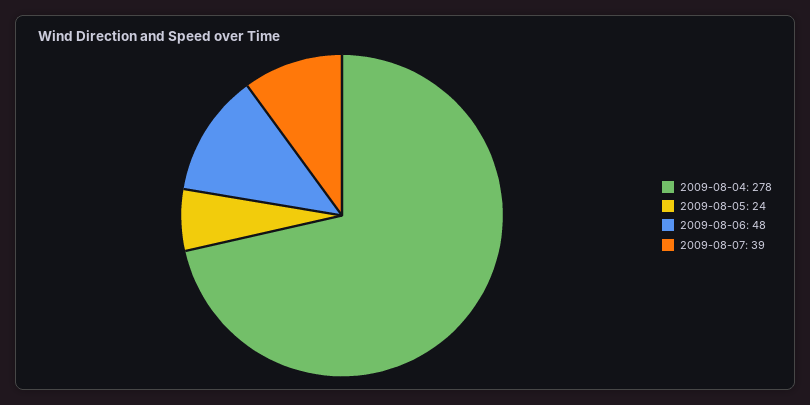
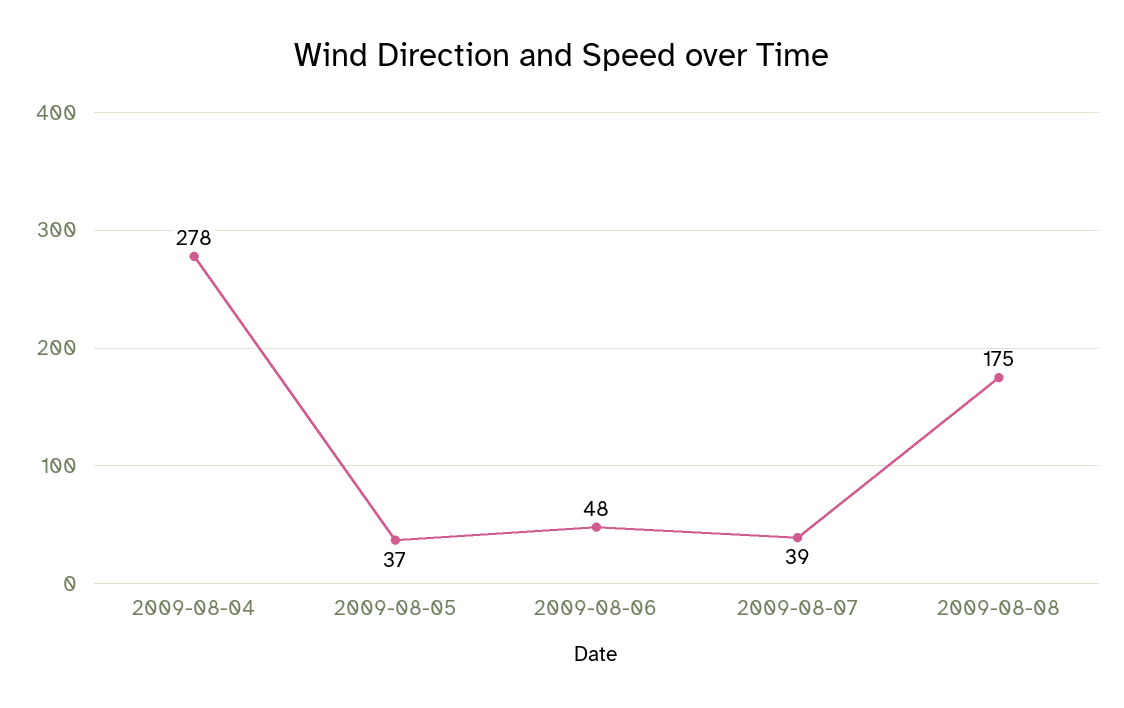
2009-08-05: 24 -> 37
2009-08-08: none -> 175

